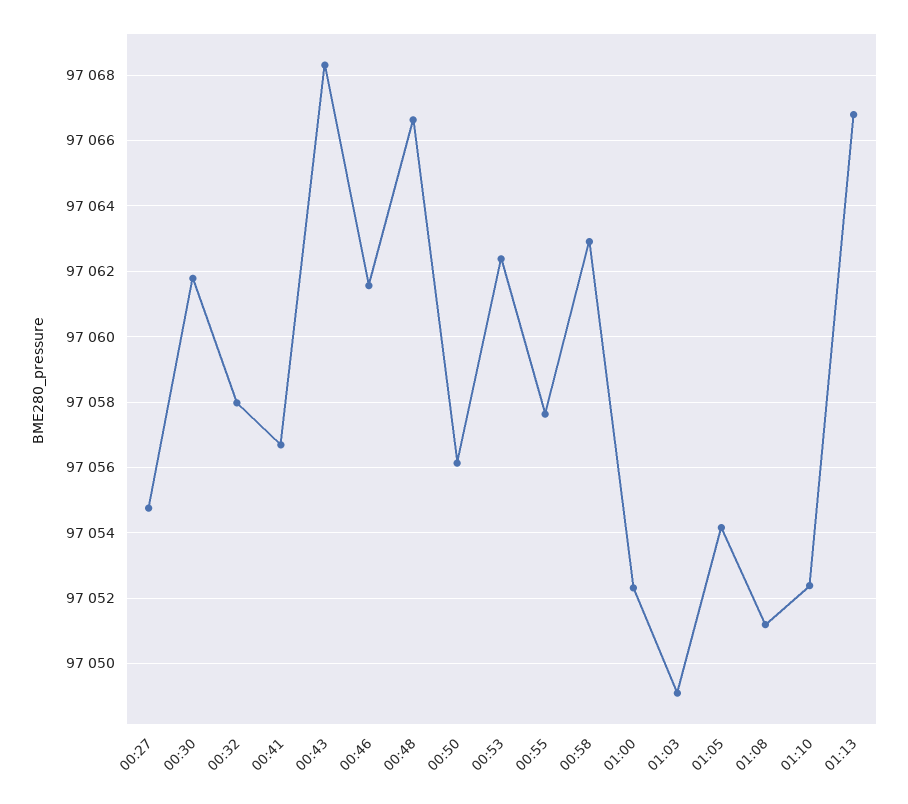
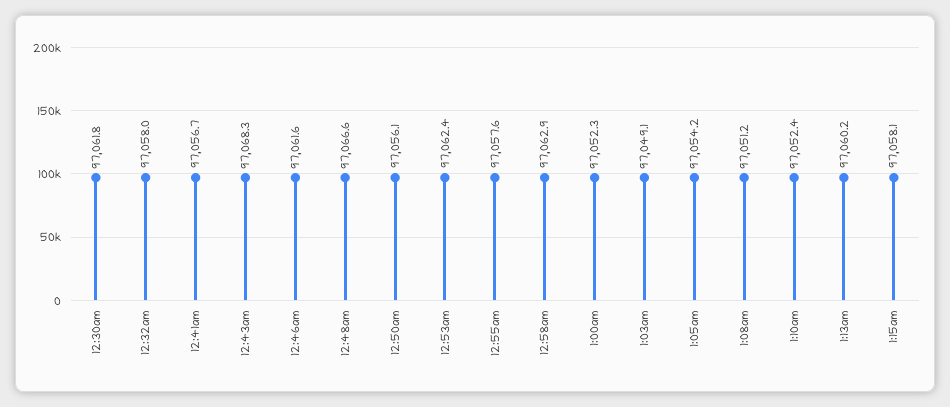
00:27: 97054.8 -> none
01:13: 97066.8 -> 97060.2
1:15am: none -> 97058.1

